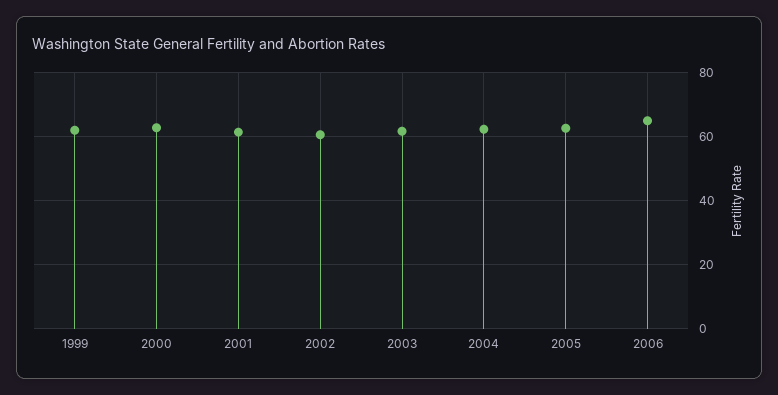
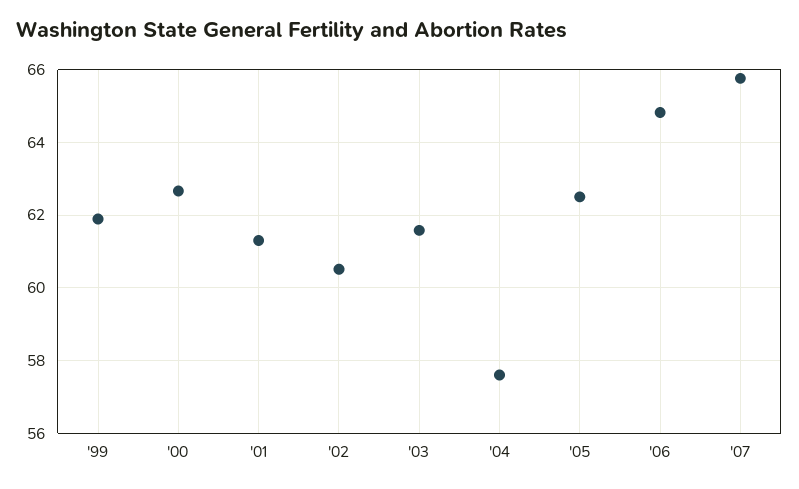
2004: 62 -> 57.6
'07: none -> 65.8

